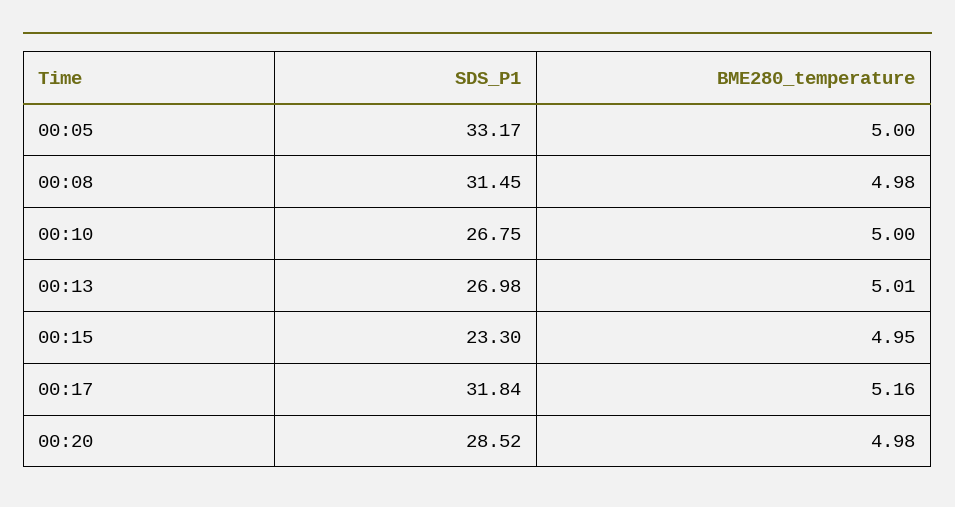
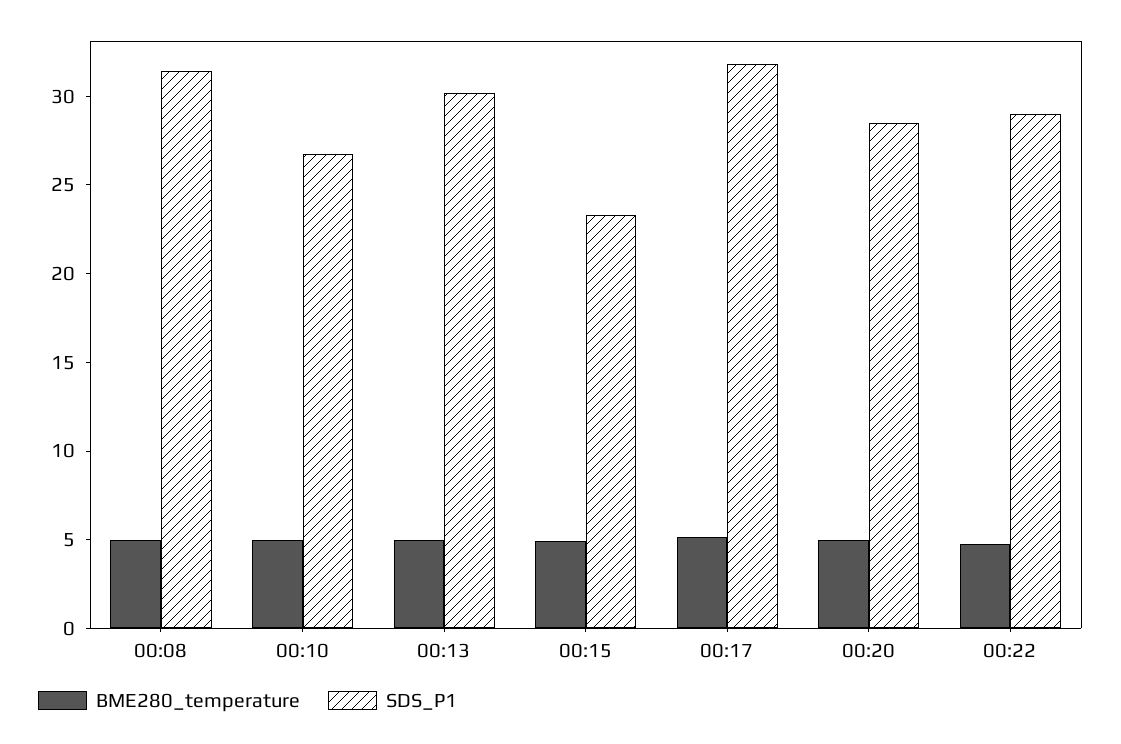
SDS_P1, 00:05: 33.17 -> none
BME280_temperature, 00:05: 5 -> none
SDS_P1, 00:13: 26.98 -> 30
BME280_temperature, 00:22: none -> 5
SDS_P1, 00:22: none -> 29

